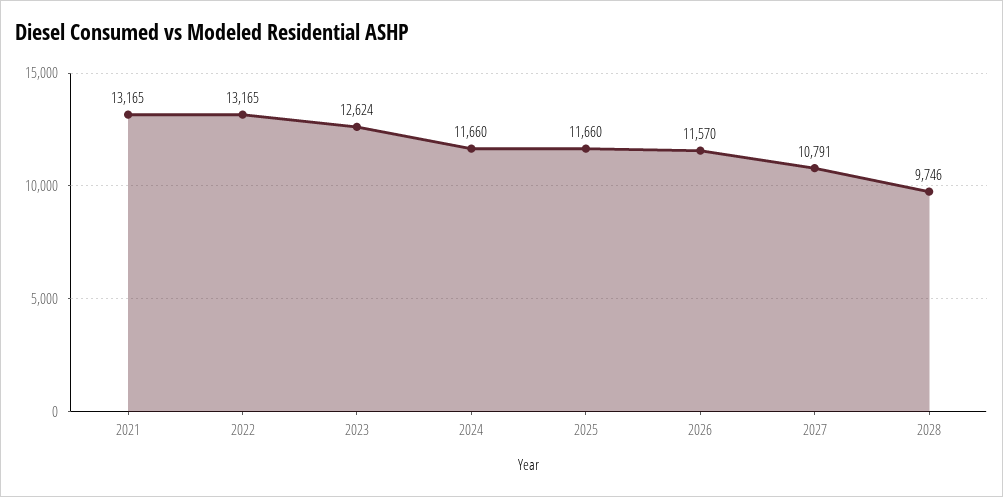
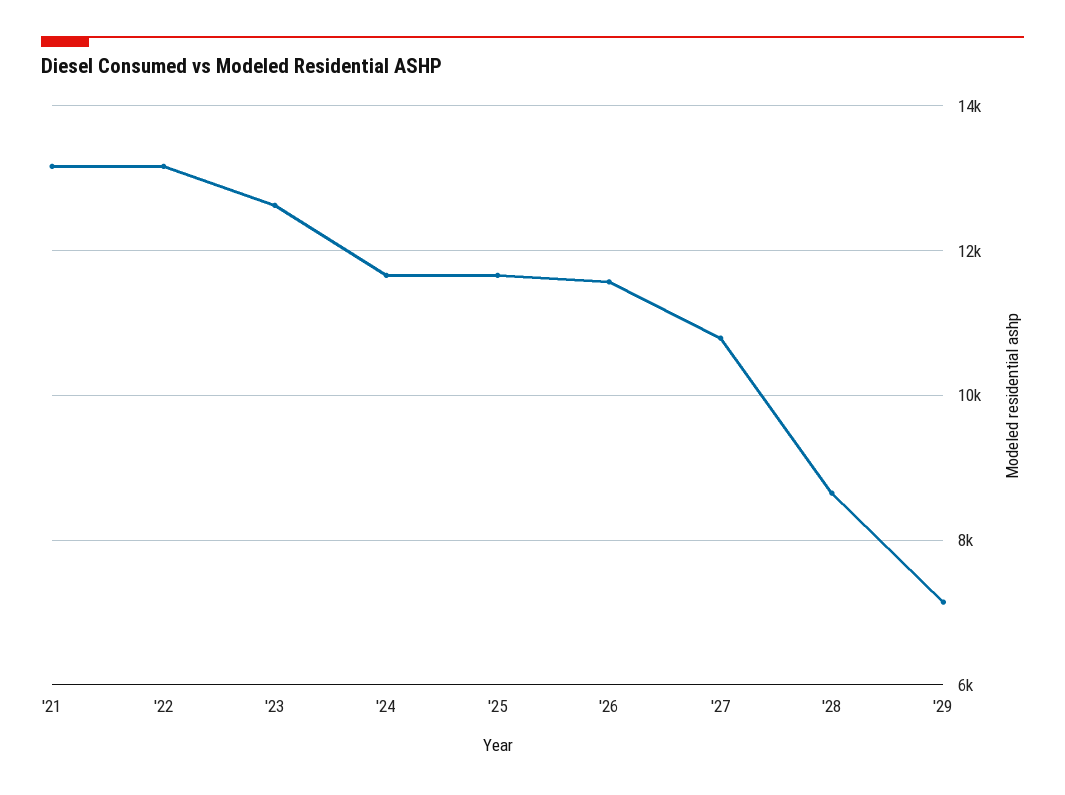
2028: 9746 -> 8600
'29: none -> 7200

